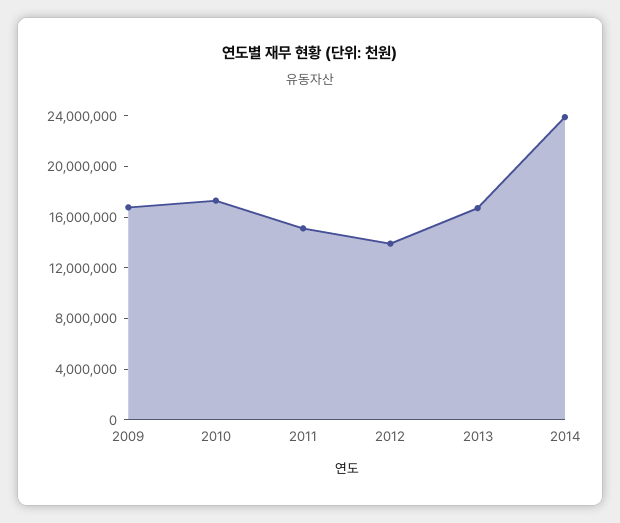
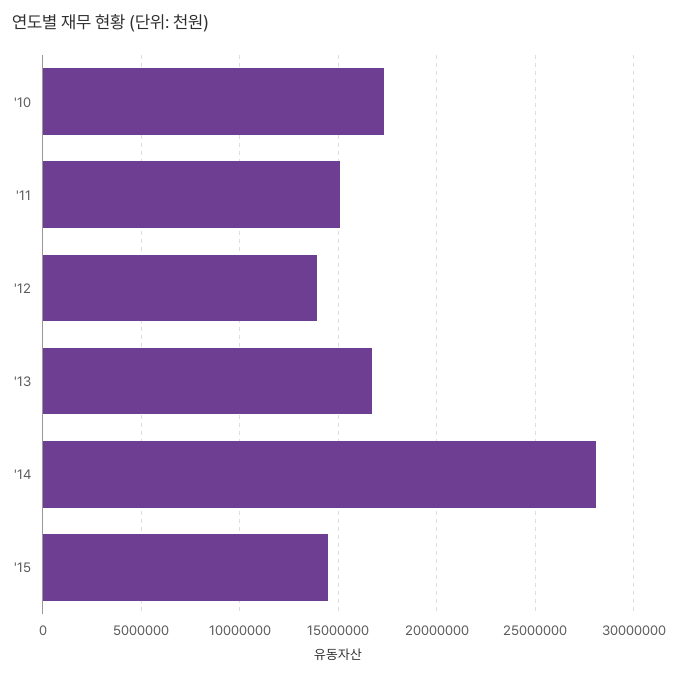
2009: 17000000 -> none
2014: 24000000 -> 28000000
'15: none -> 14500000

